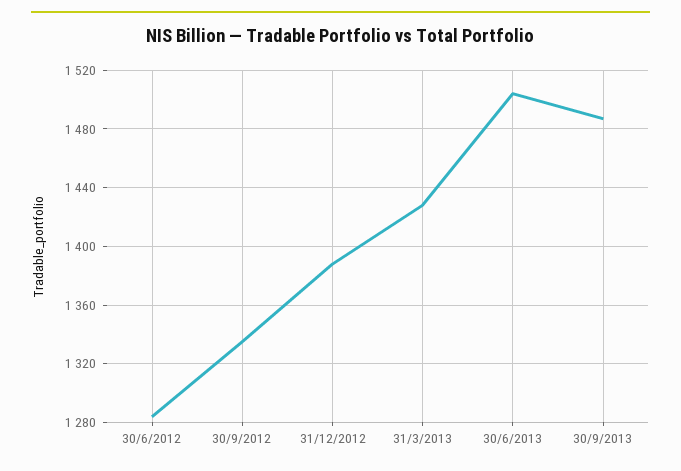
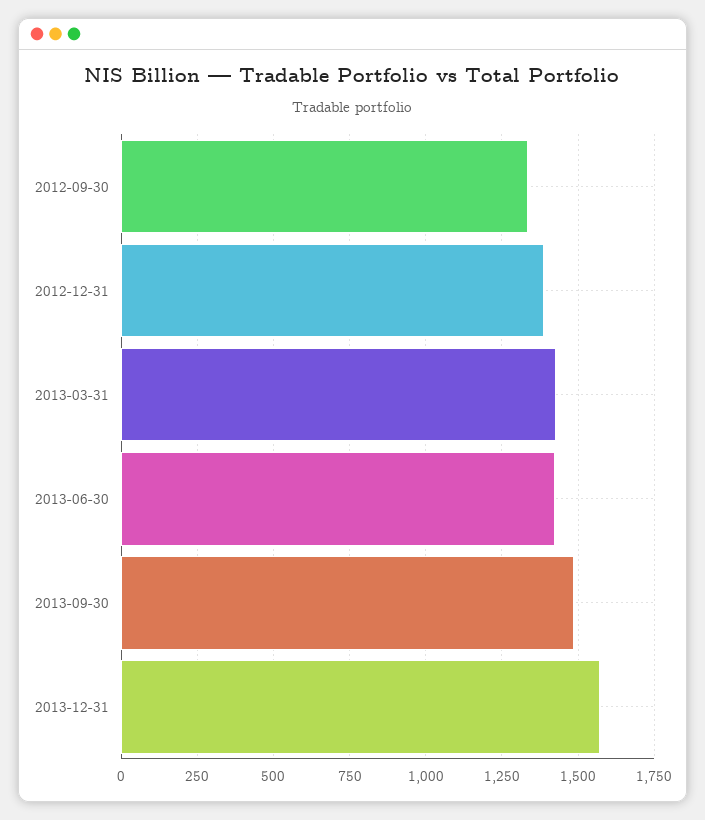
30/6/2012: 1285 -> none
30/6/2013: 1505 -> 1425
2013-12-31: none -> 1575

